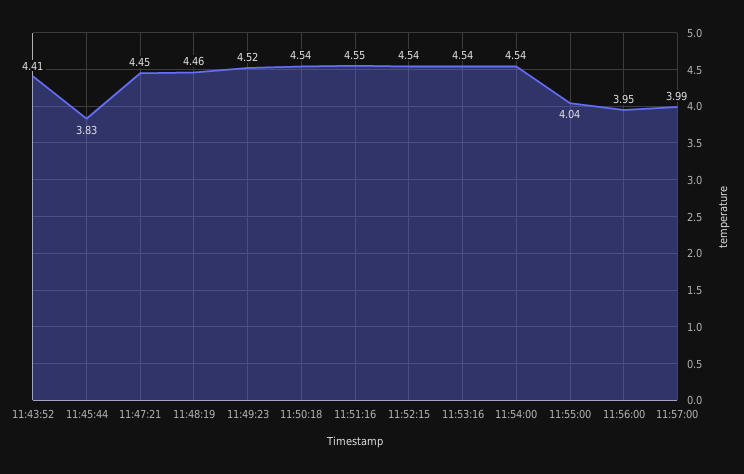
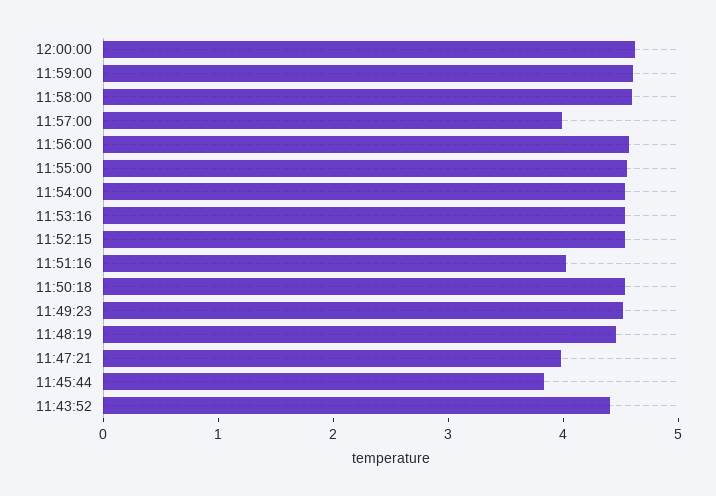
11:47:21: 4.45 -> 4
11:51:16: 4.55 -> 4
11:55:00: 4.04 -> 4.6
11:56:00: 3.95 -> 4.6
12:00:00: none -> 4.6
11:59:00: none -> 4.6
11:58:00: none -> 4.6

